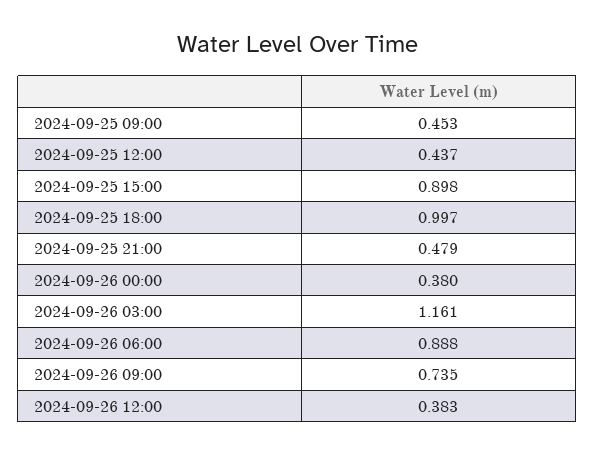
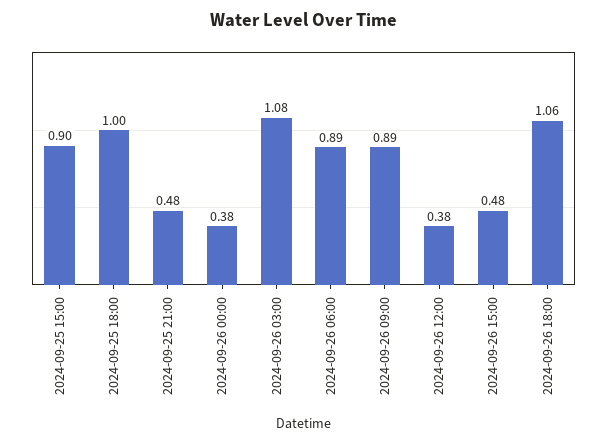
2024-09-25 09:00: 0.453 -> none
2024-09-25 12:00: 0.437 -> none
2024-09-26 03:00: 1.161 -> 1.08
2024-09-26 09:00: 0.735 -> 0.89
2024-09-26 15:00: none -> 0.48
2024-09-26 18:00: none -> 1.06

